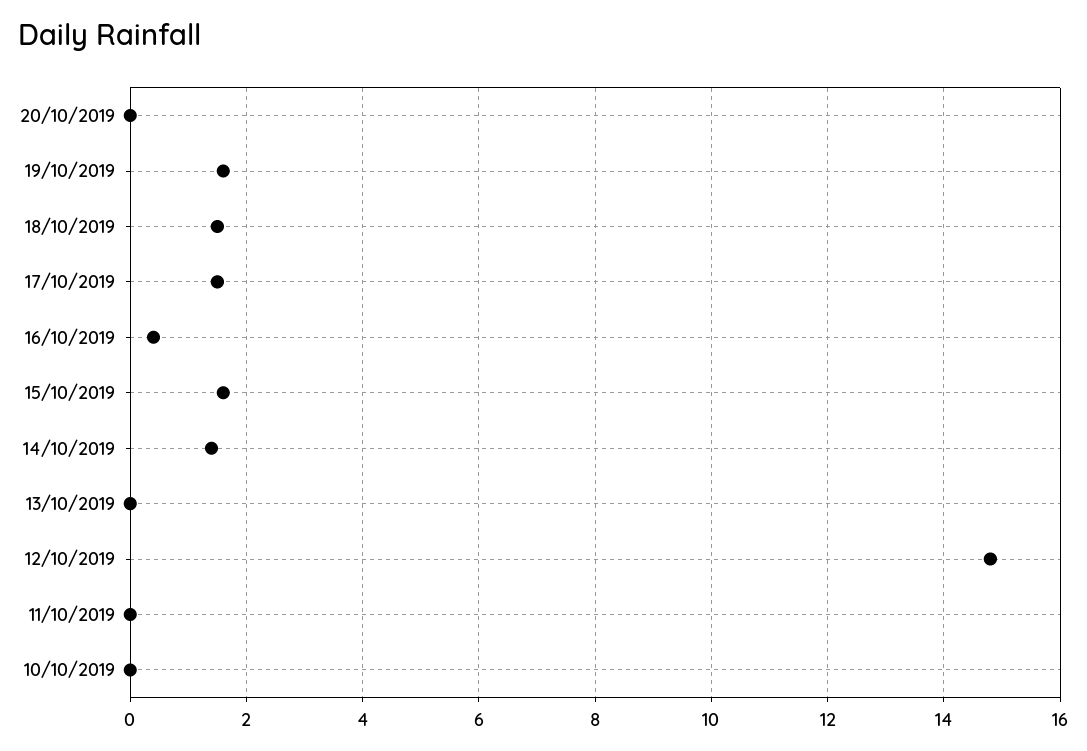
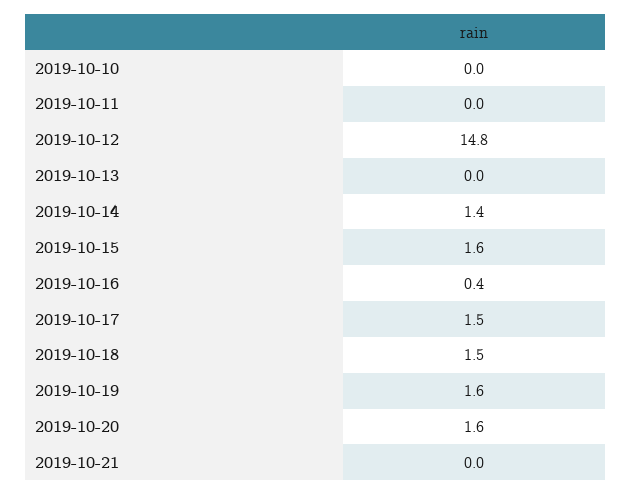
20/10/2019: 0 -> 1.6
2019-10-21: none -> 0

